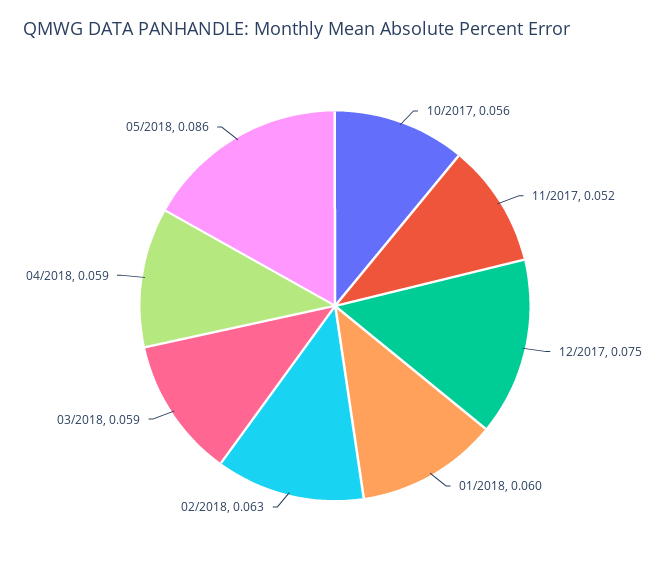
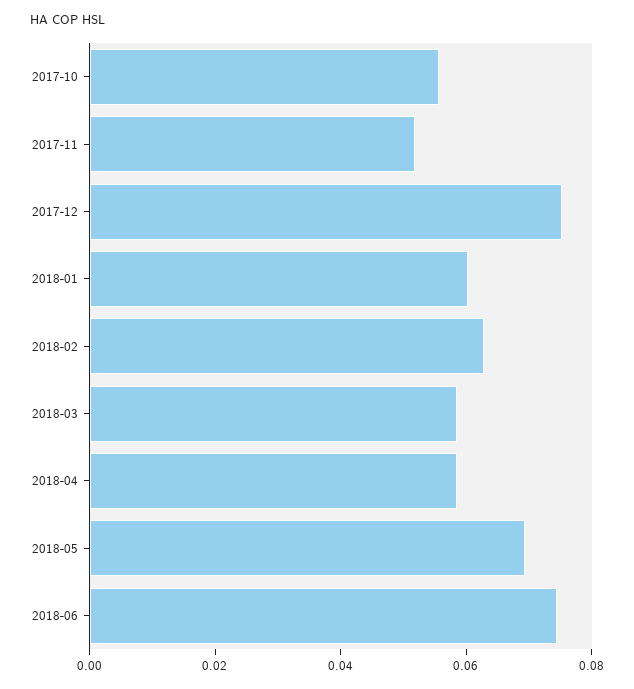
05/2018: 0.086 -> 0.07
2018-06: none -> 0.075

